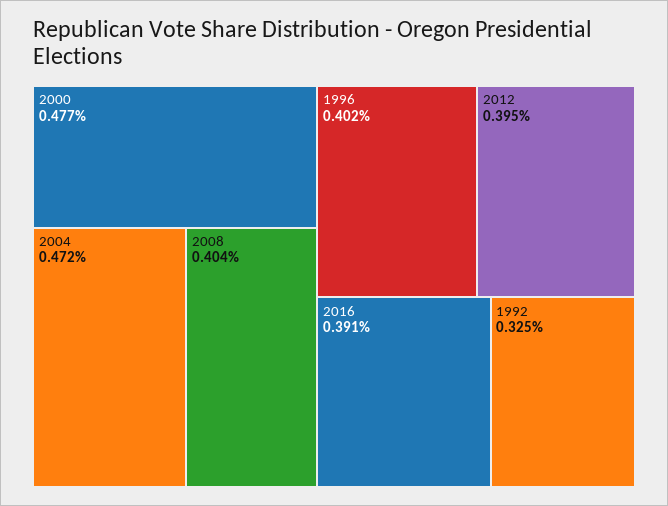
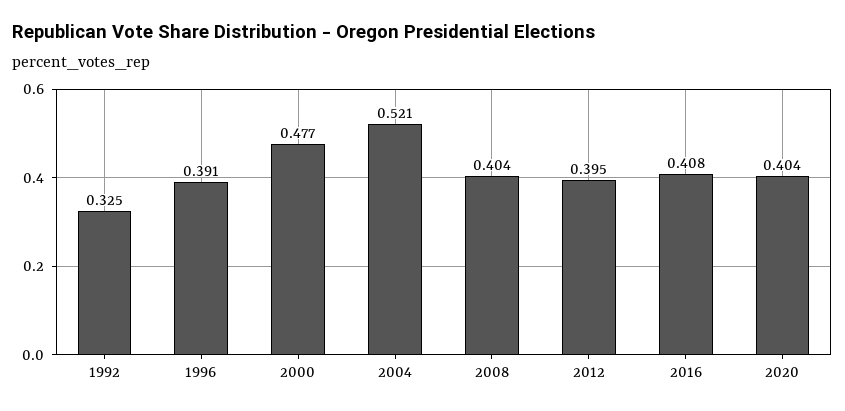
2004: 0.472 -> 0.521
1996: 0.402 -> 0.391
2016: 0.391 -> 0.408
2020: none -> 0.404

